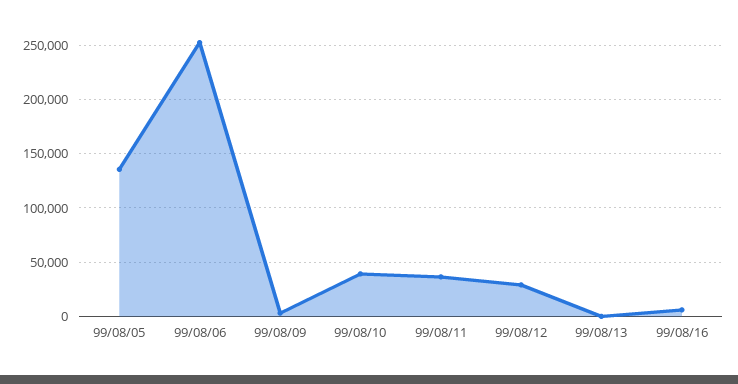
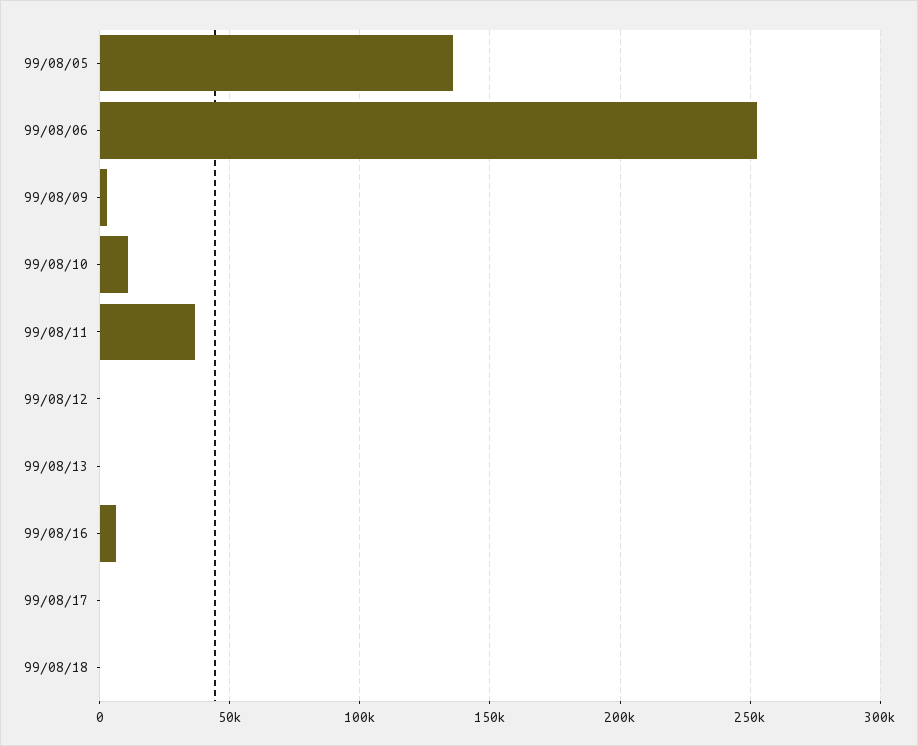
99/08/10: 40000 -> 10000
99/08/12: 30000 -> 0
99/08/17: none -> 0
99/08/18: none -> 0

